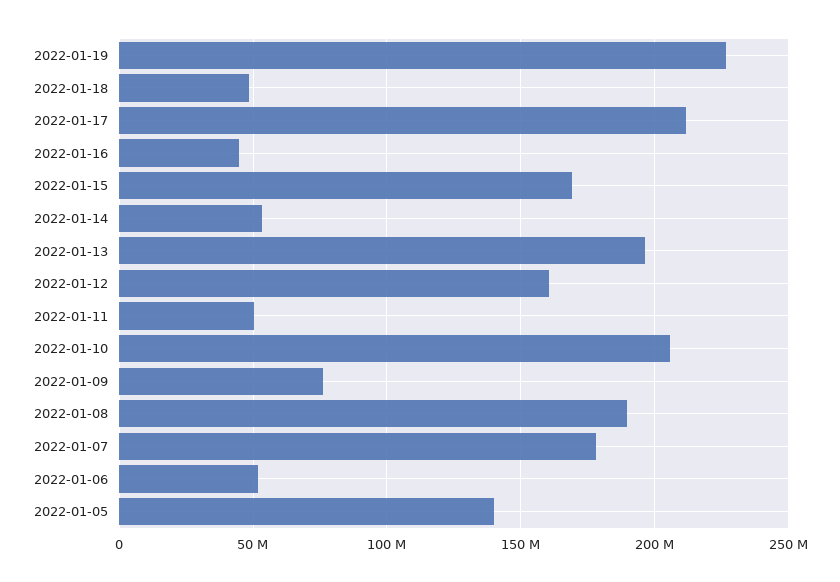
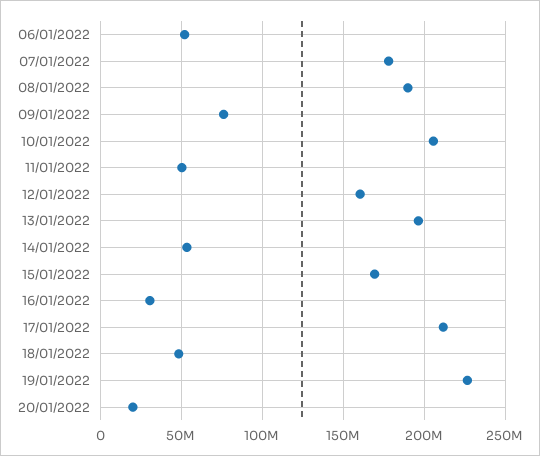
2022-01-16: 45000000 -> 30000000
2022-01-05: 140000000 -> none
20/01/2022: none -> 20000000

